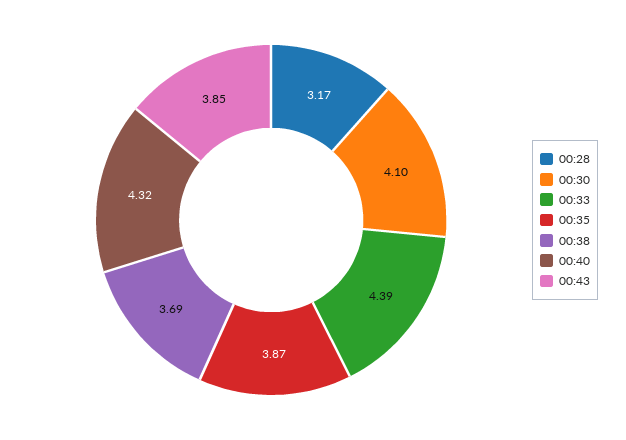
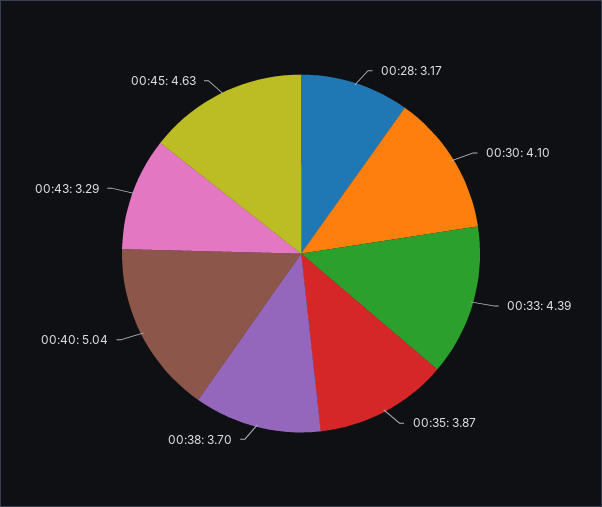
00:38: 3.69 -> 3.7
00:40: 4.32 -> 5.04
00:43: 3.85 -> 3.29
00:45: none -> 4.63

